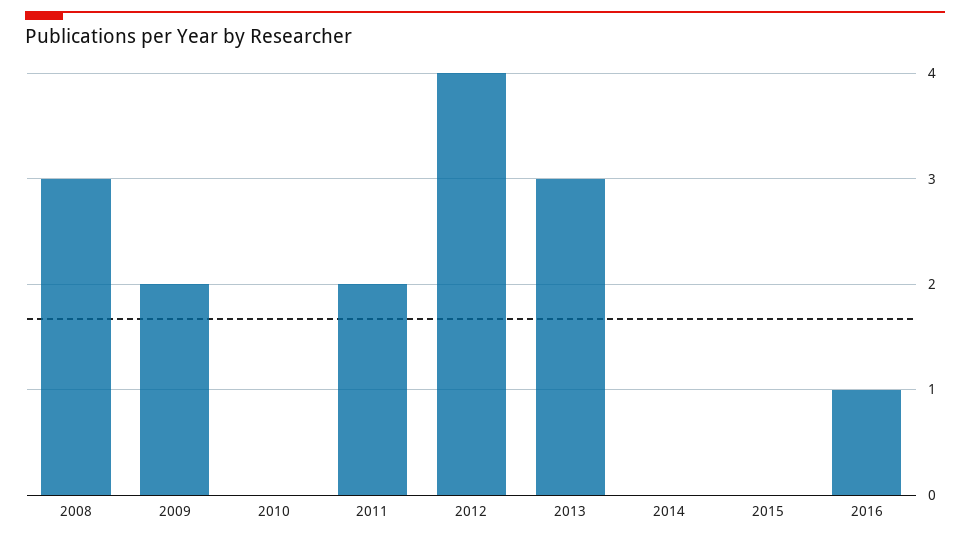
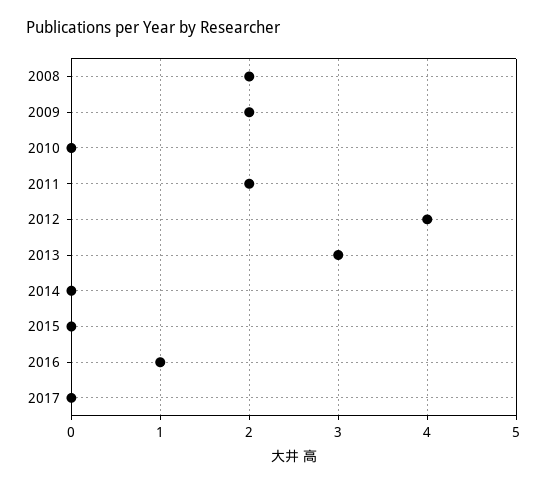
2008: 3 -> 2
2017: none -> 0

